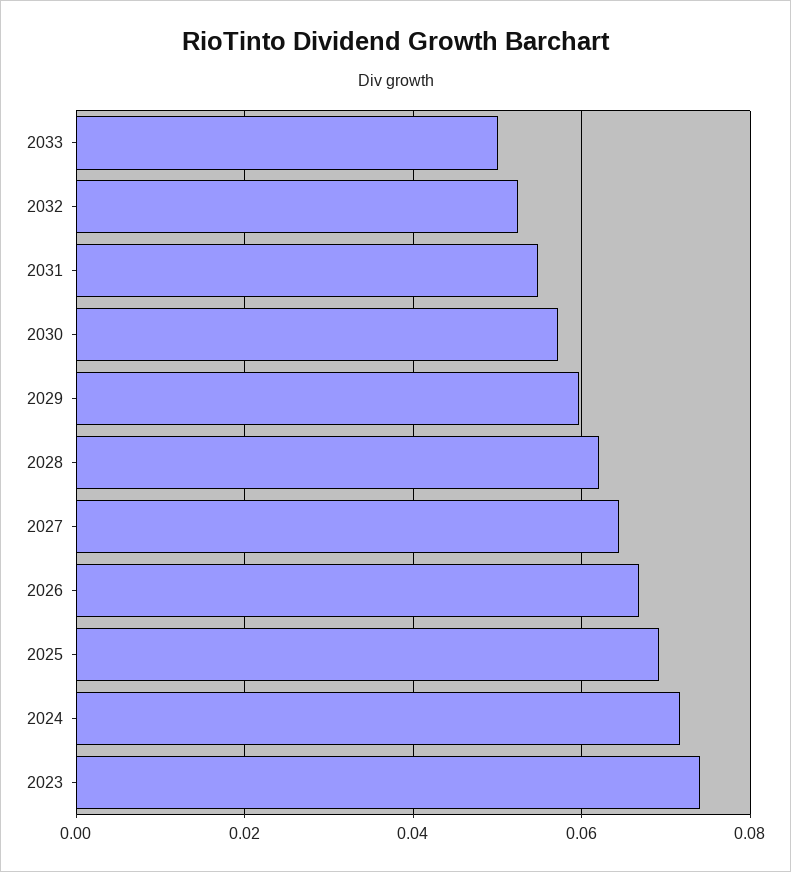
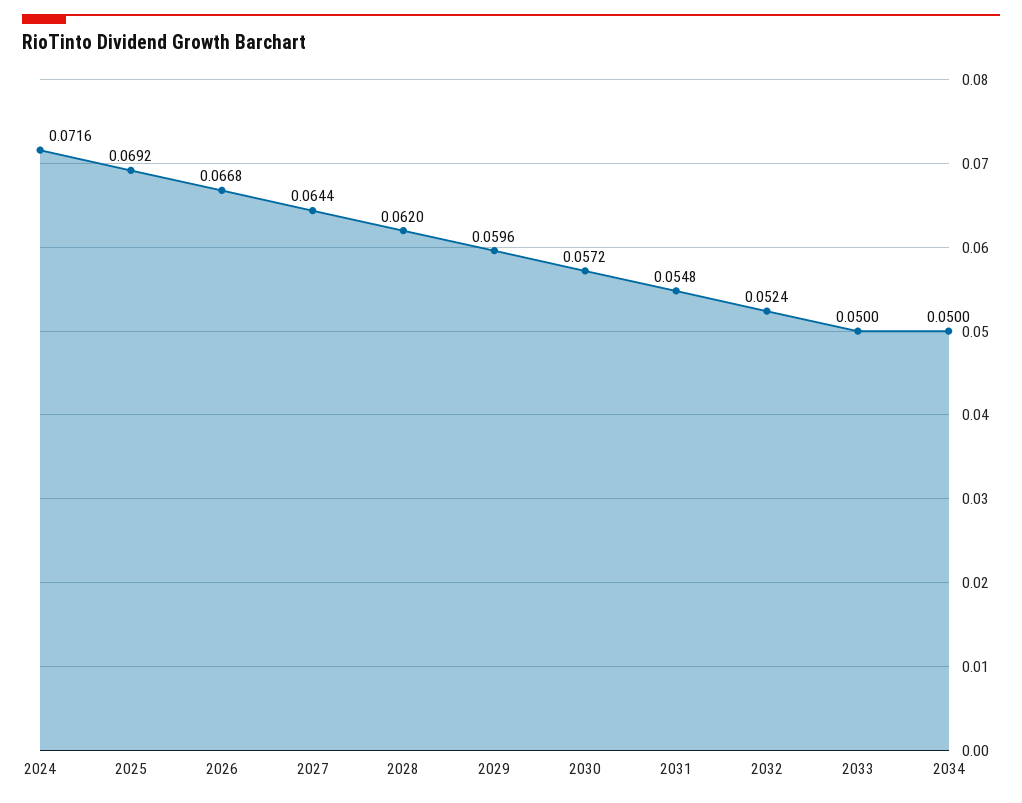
2023: 0.074 -> none
2034: none -> 0.05

